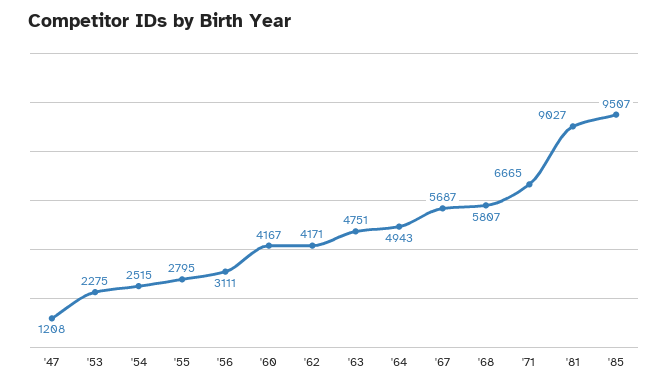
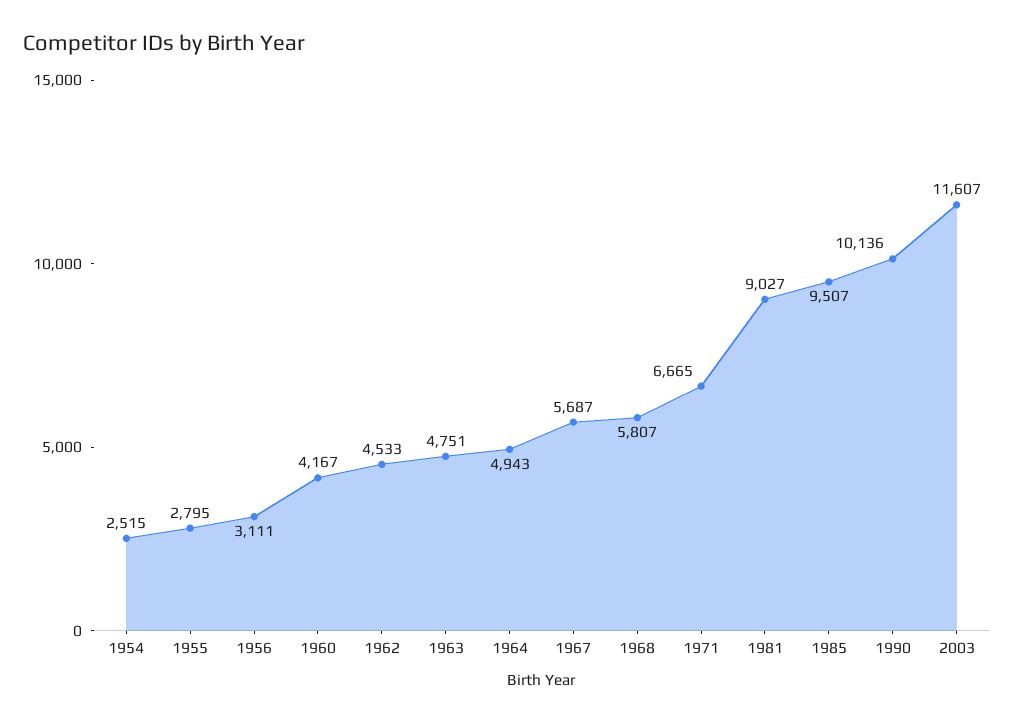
'47: 1208 -> none
'53: 2275 -> none
'62: 4171 -> 4533
1990: none -> 10136
2003: none -> 11607

